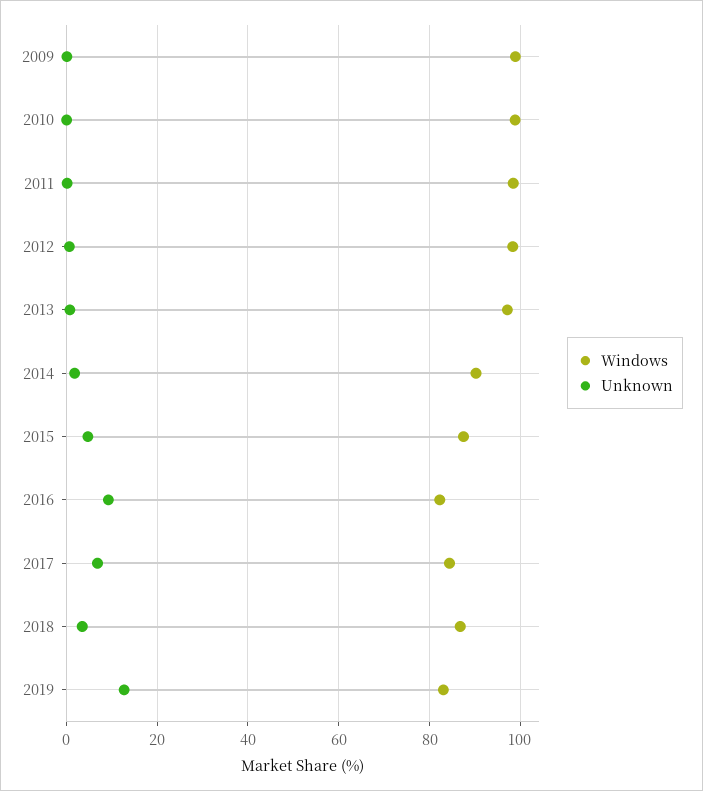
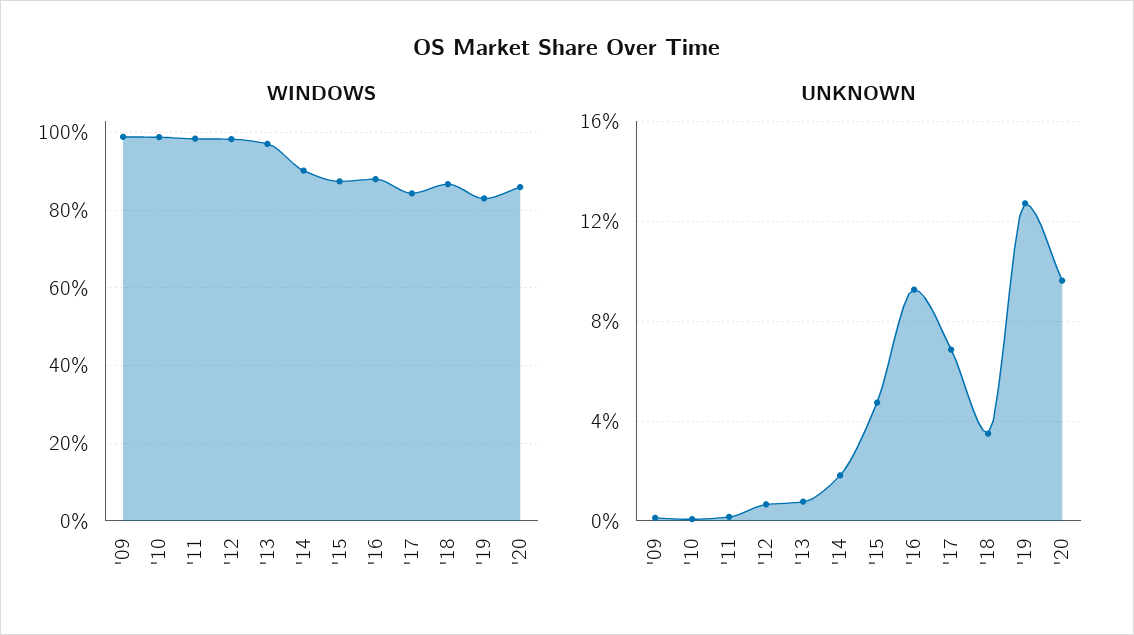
Windows, 2016: 82 -> 88
Windows, '20: none -> 86
Unknown, '20: none -> 9.5

